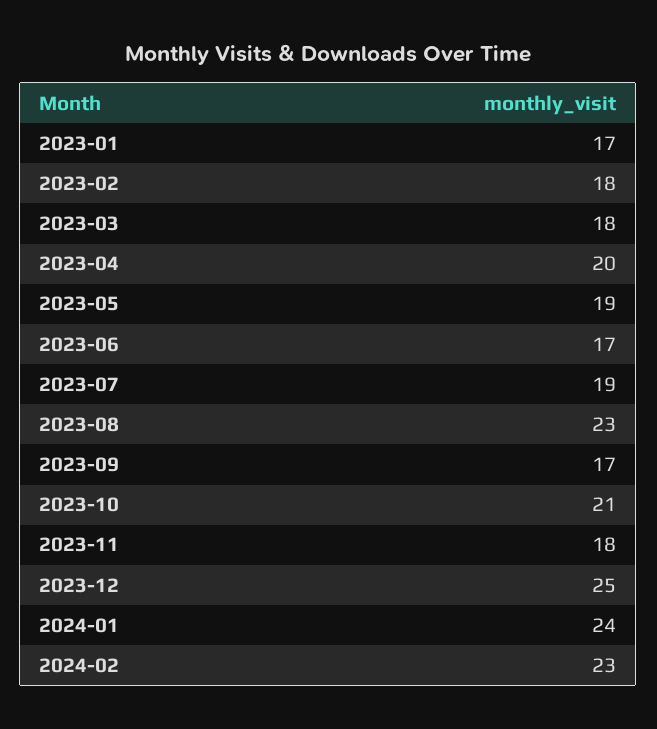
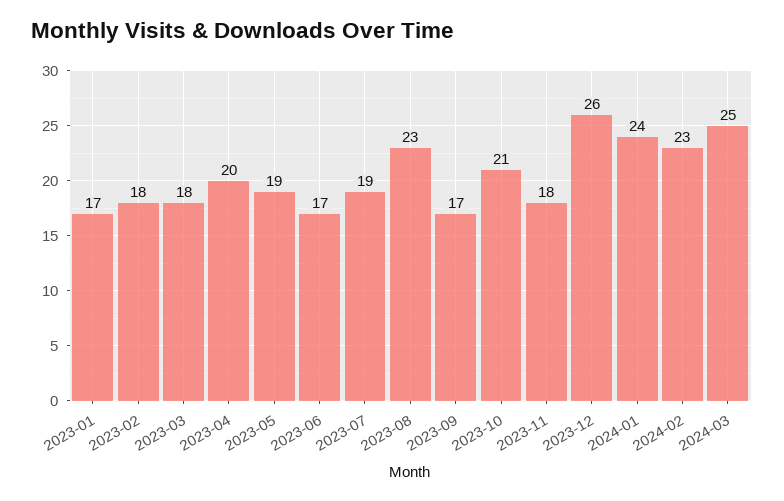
2023-12: 25 -> 26
2024-03: none -> 25

